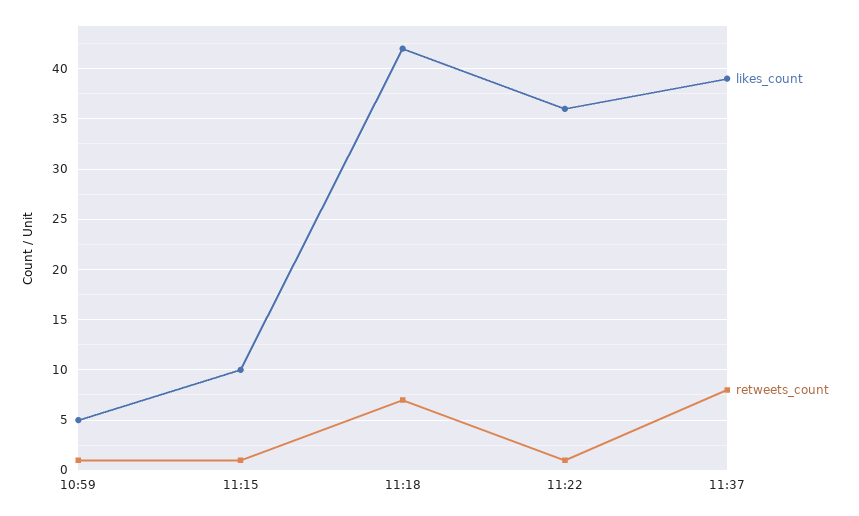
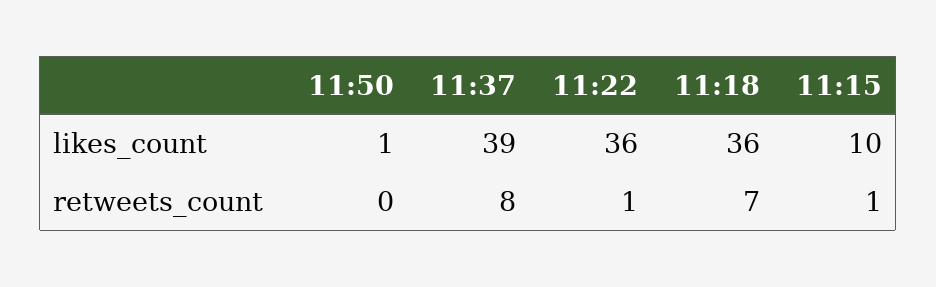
likes_count, 10:59: 5 -> none
retweets_count, 10:59: 1 -> none
likes_count, 11:18: 42 -> 36
likes_count, 11:50: none -> 1
retweets_count, 11:50: none -> 0

